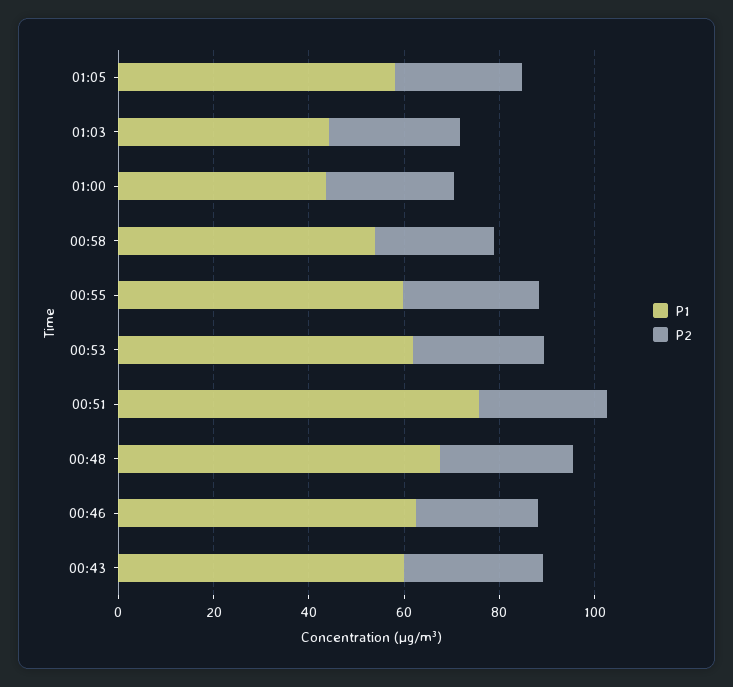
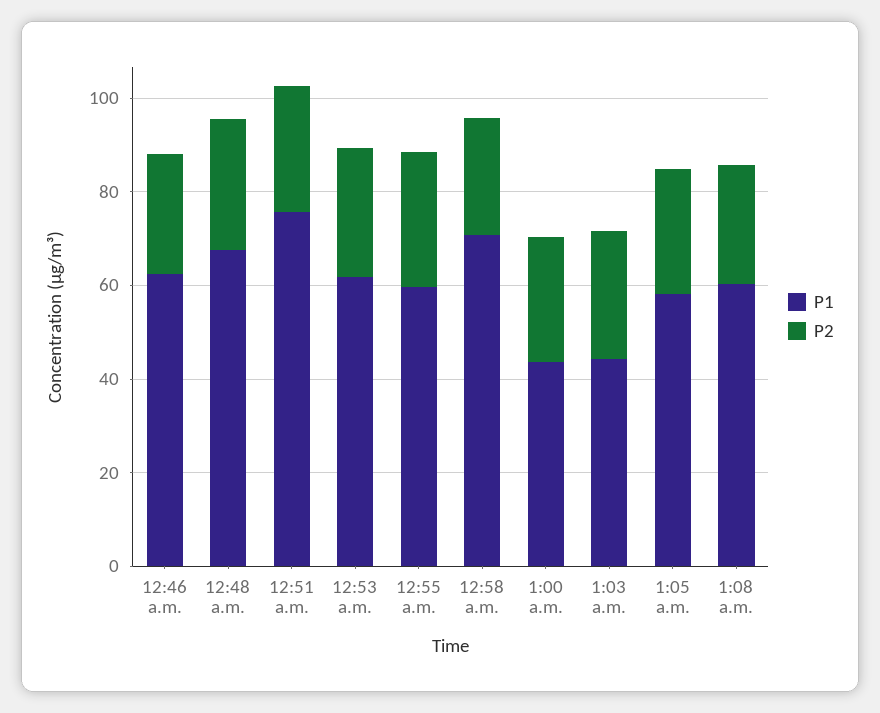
P1, 00:58: 55 -> 70
P1, 00:43: 60 -> none
P2, 00:43: 30 -> none
P1, 1:08 a.m.: none -> 60
P2, 1:08 a.m.: none -> 25

